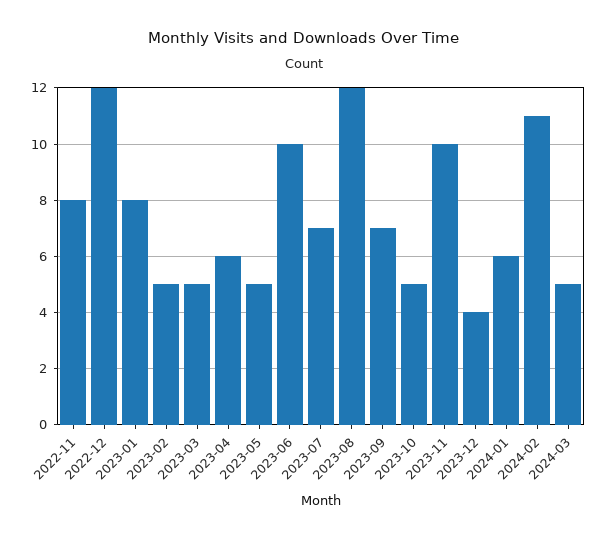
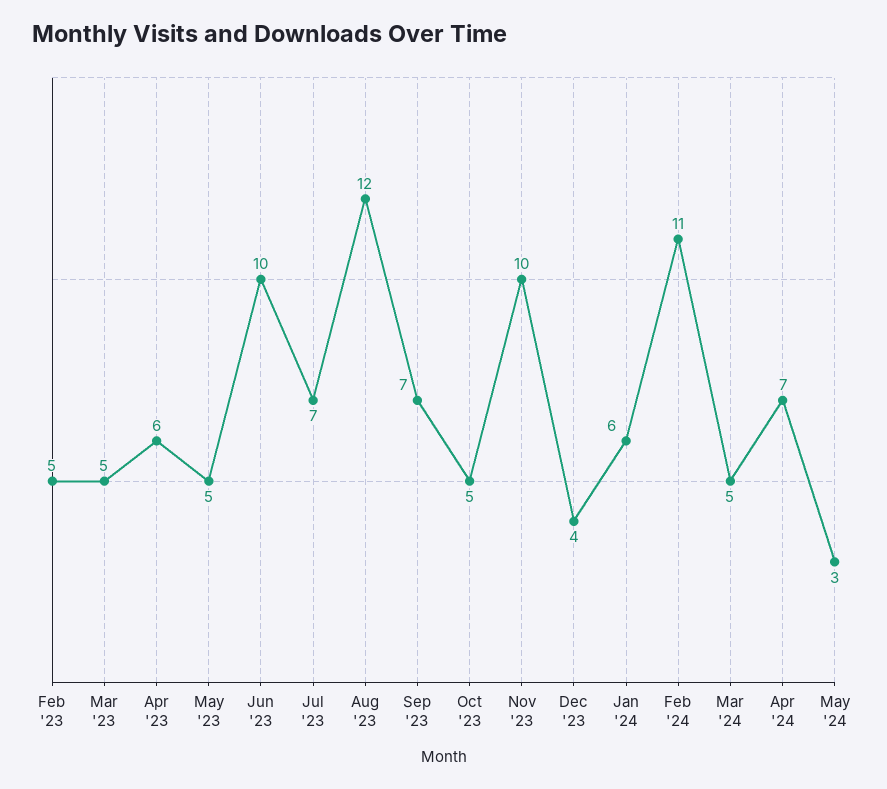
2022-11: 8 -> none
2022-12: 12 -> none
2023-01: 8 -> none
Apr '24: none -> 7
May '24: none -> 3

